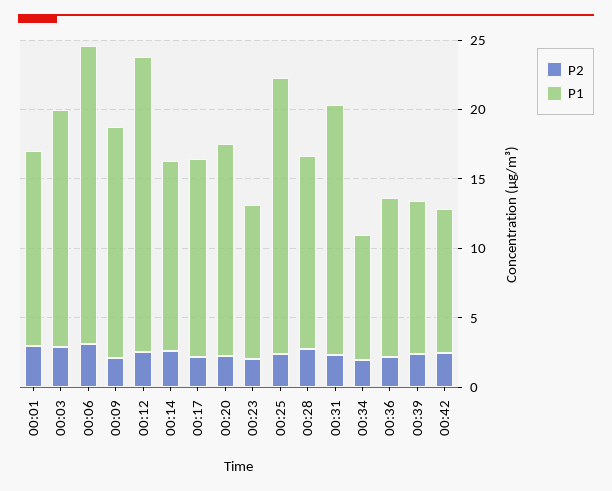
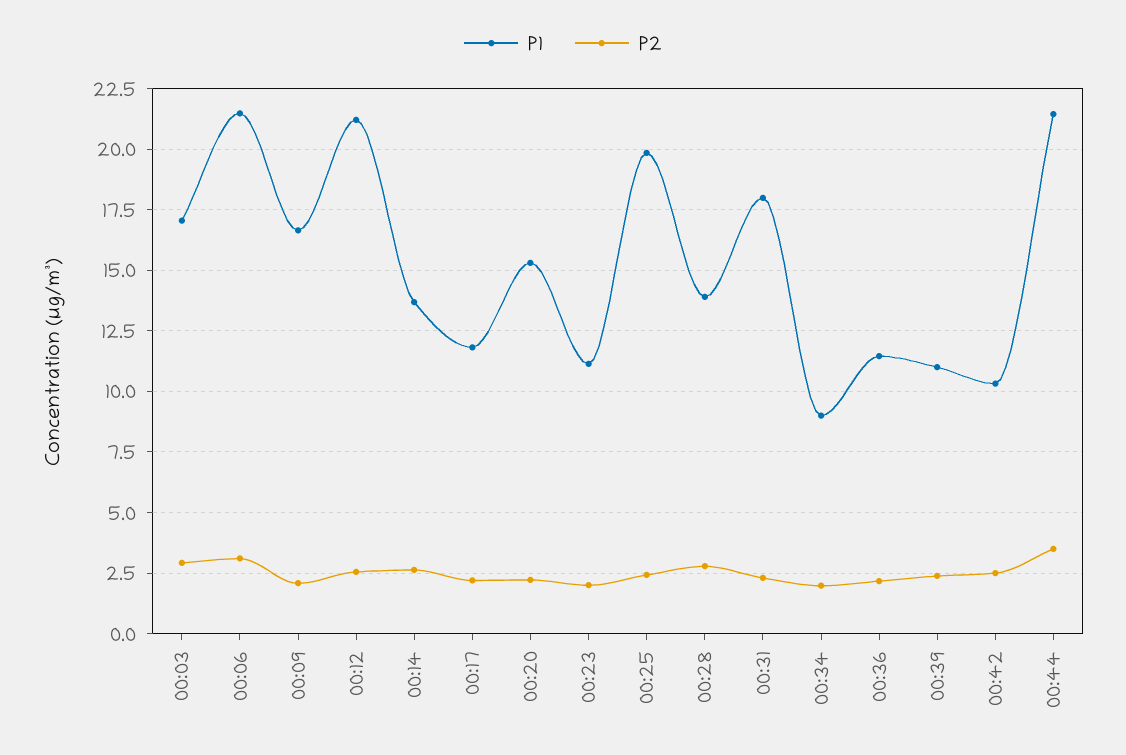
P2, 00:01: 3 -> none
P1, 00:01: 14 -> none
P1, 00:17: 14 -> 11.75
P1, 00:44: none -> 21.5
P2, 00:44: none -> 3.5

